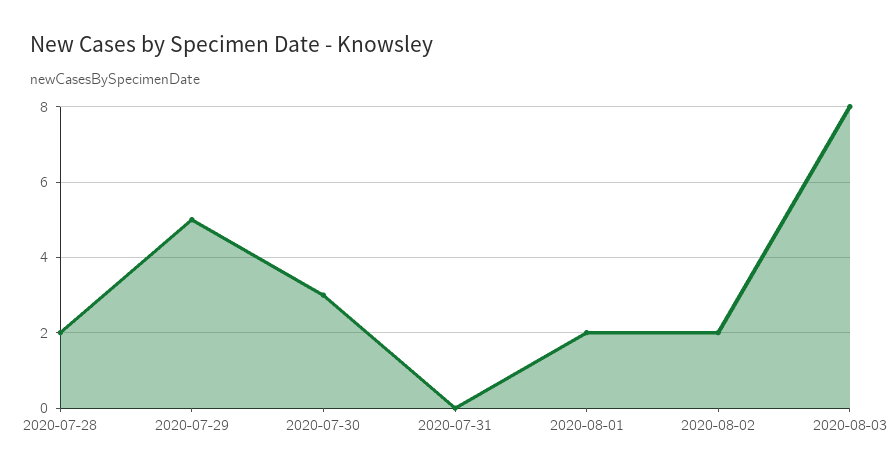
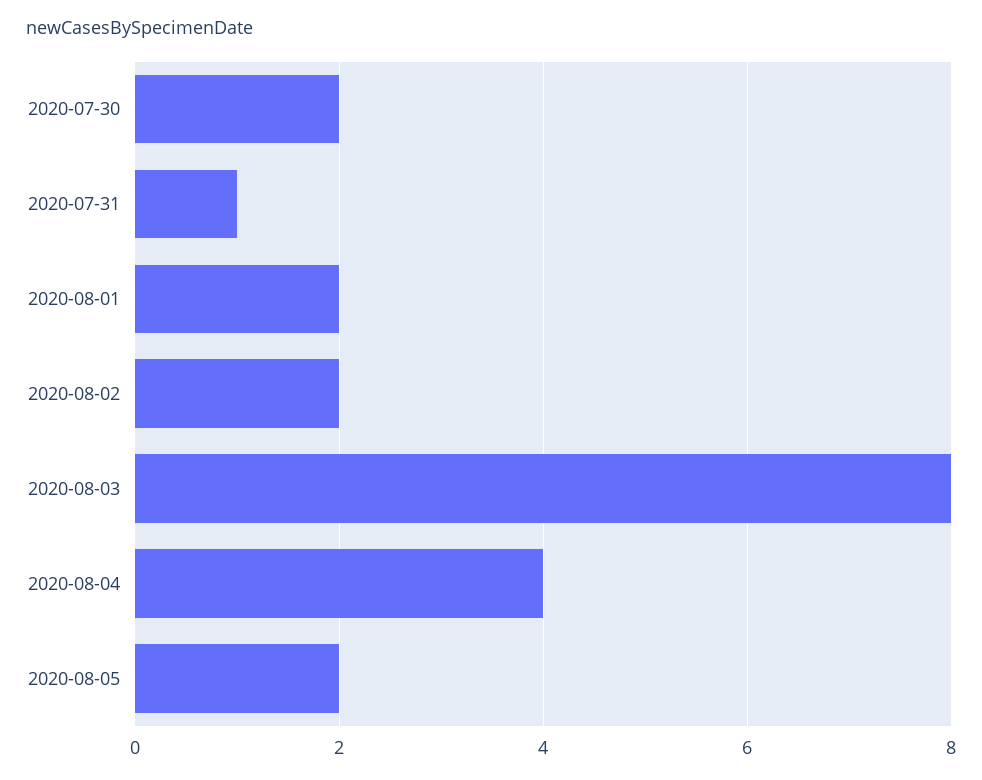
2020-07-28: 2 -> none
2020-07-29: 5 -> none
2020-07-30: 3 -> 2
2020-07-31: 0 -> 1
2020-08-04: none -> 4
2020-08-05: none -> 2

